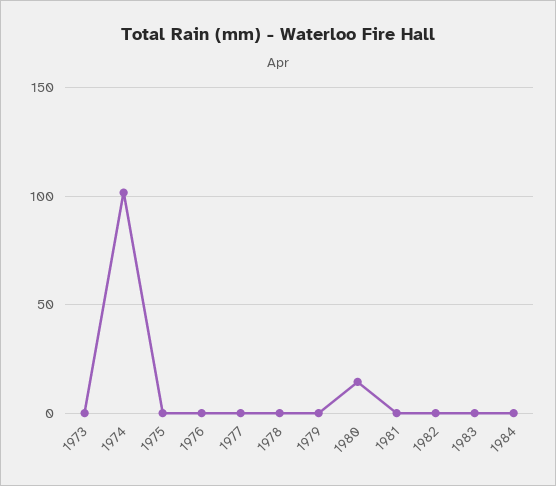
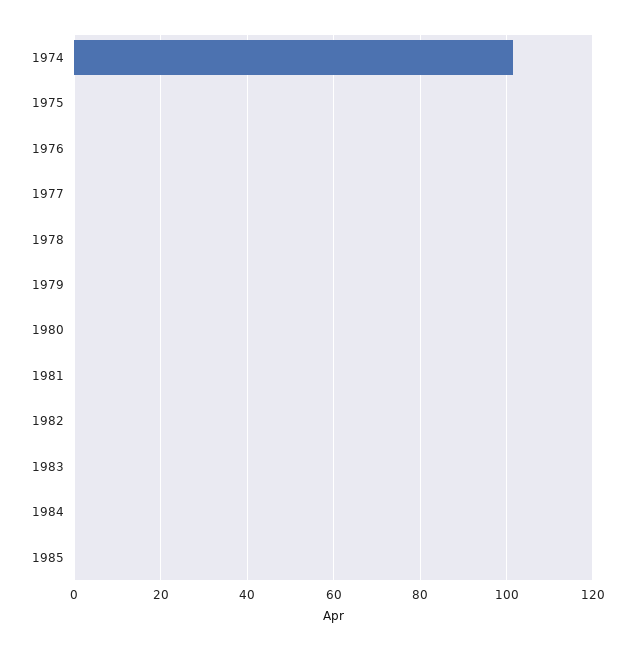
1973: 0 -> none
1980: 15 -> 0
1985: none -> 0

